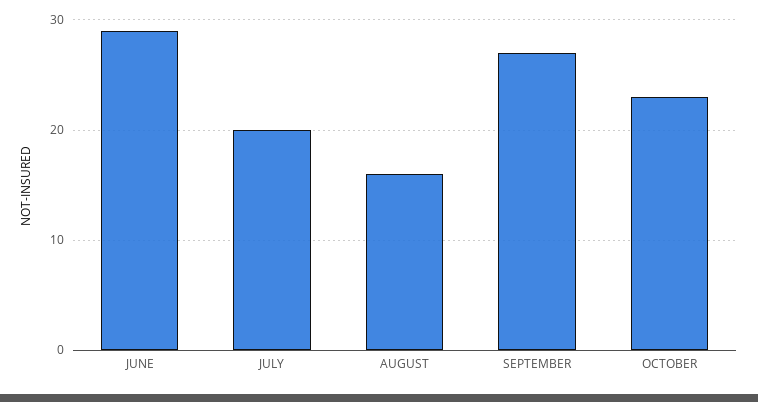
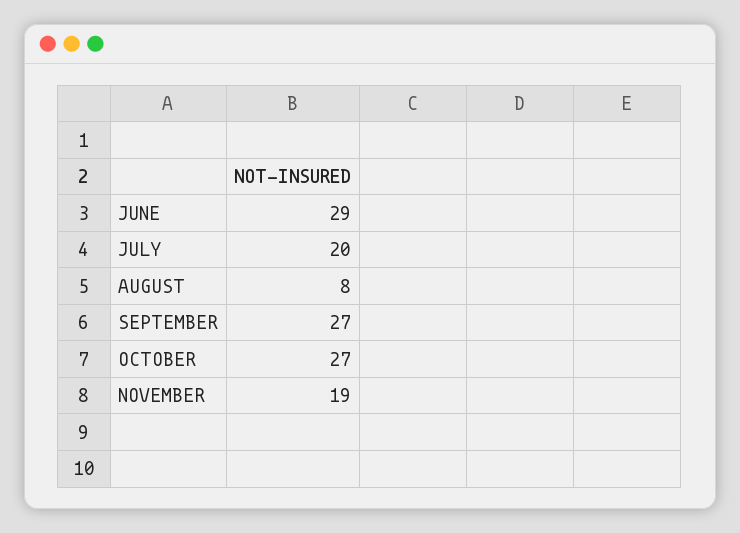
AUGUST: 16 -> 8
OCTOBER: 23 -> 27
NOVEMBER: none -> 19

